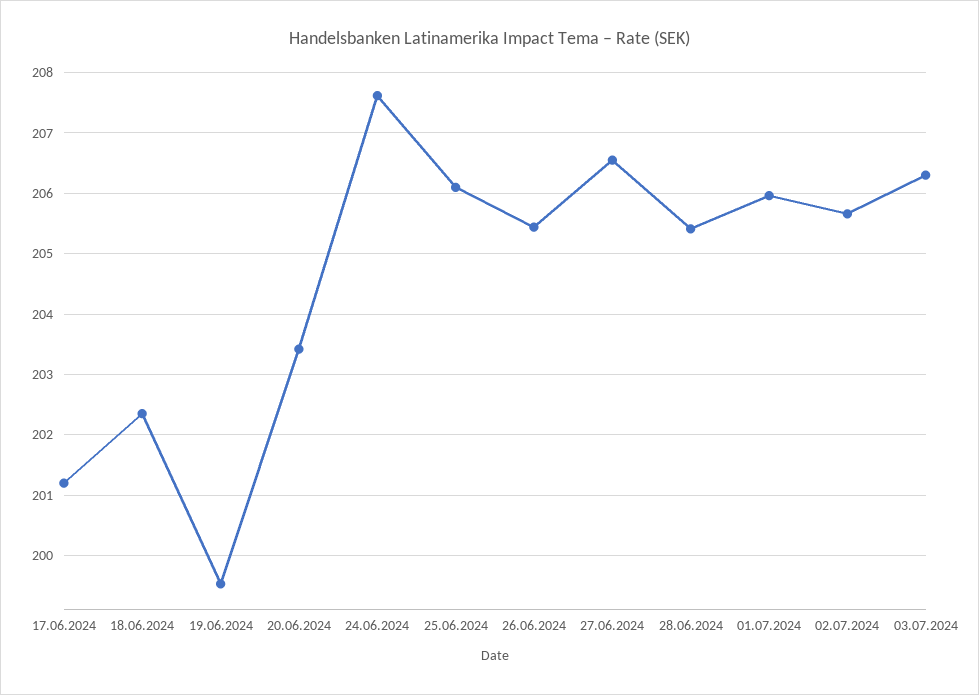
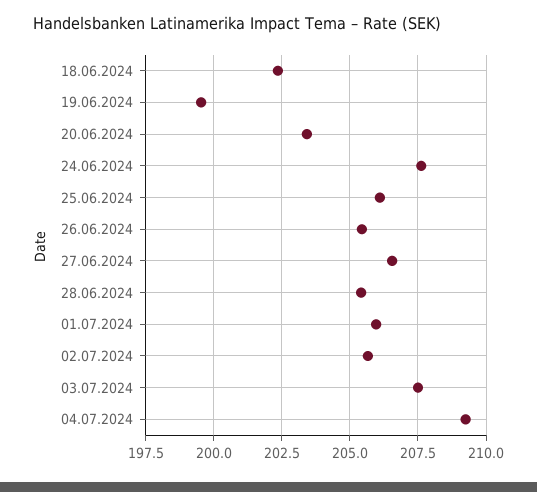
17.06.2024: 201.2 -> none
03.07.2024: 206.3 -> 207.5
04.07.2024: none -> 209.25

